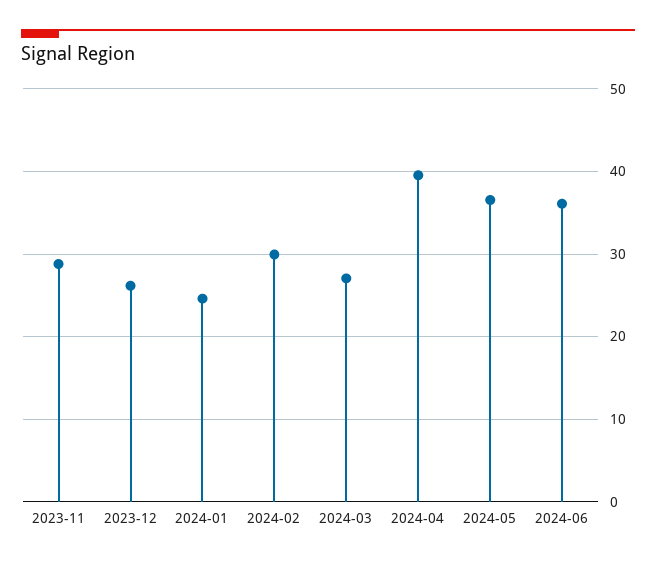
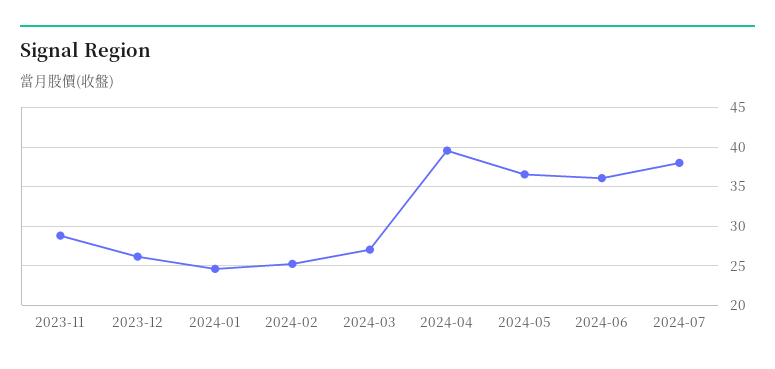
2024-02: 30 -> 25
2024-07: none -> 38

